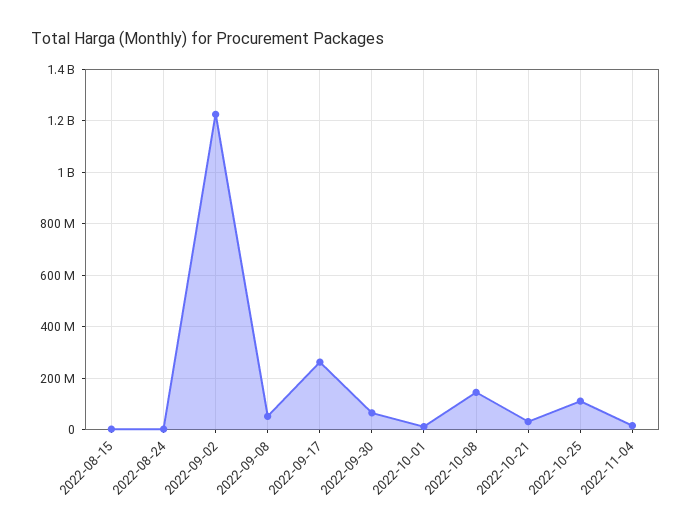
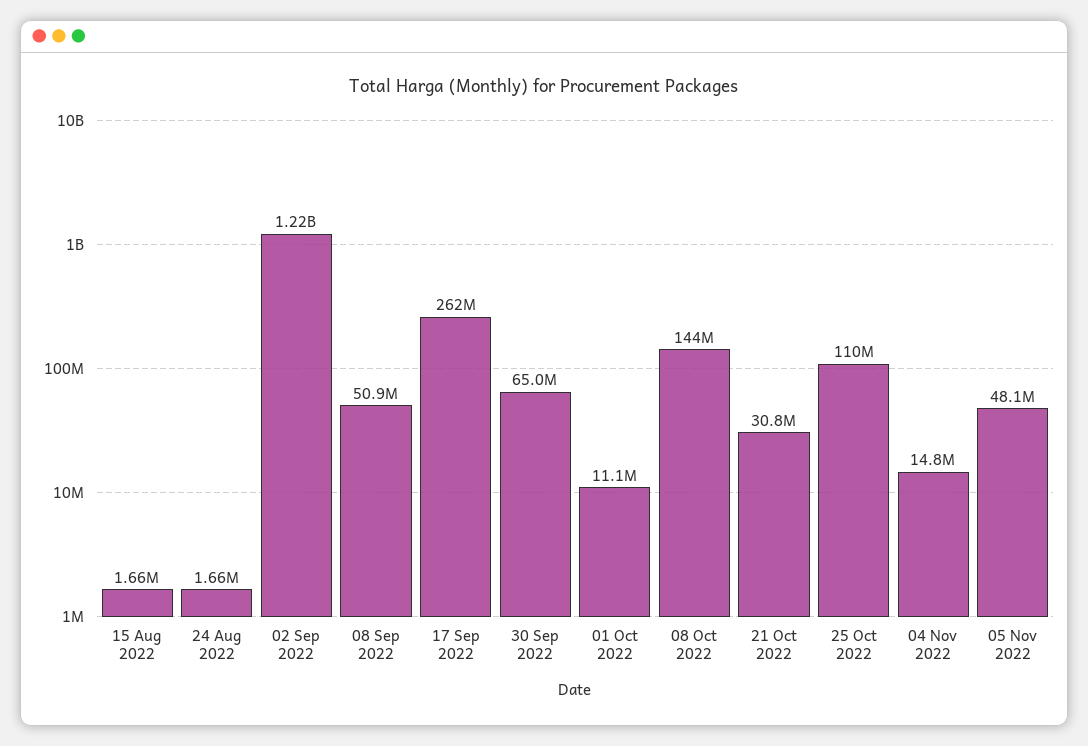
05 Nov 2022: none -> 48100000

